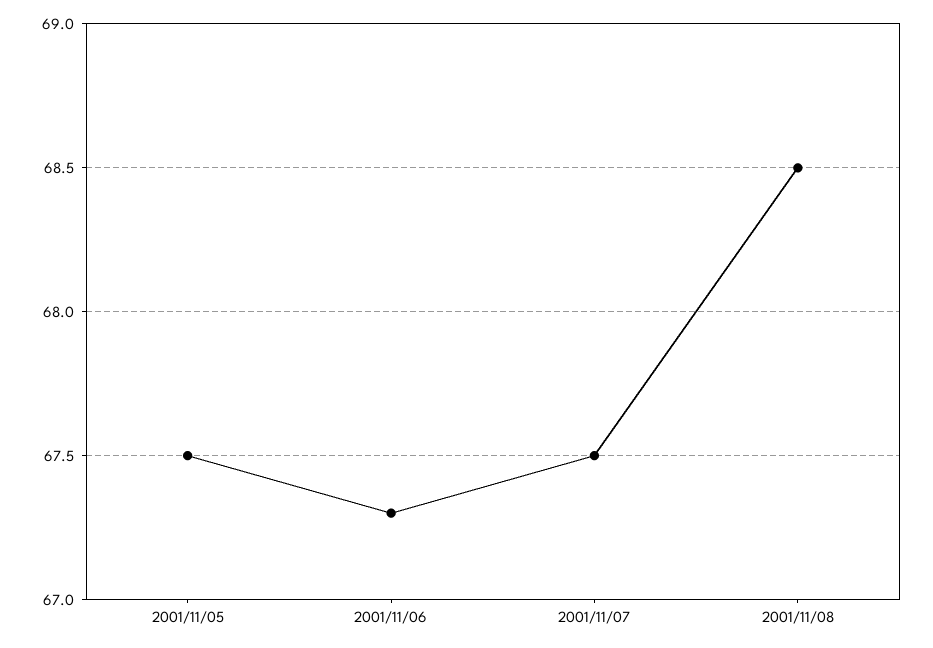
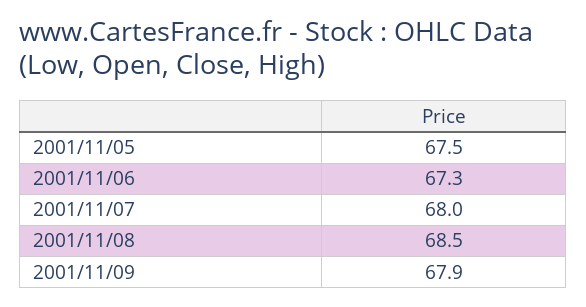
2001/11/07: 67.5 -> 68
2001/11/09: none -> 67.9

